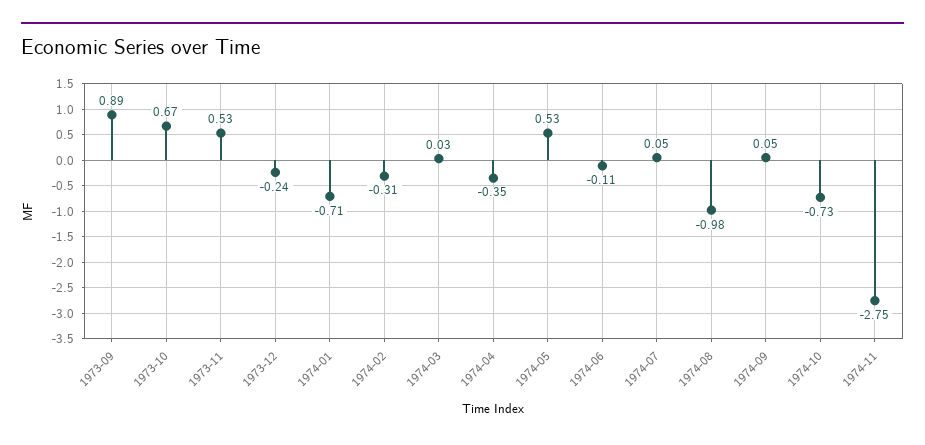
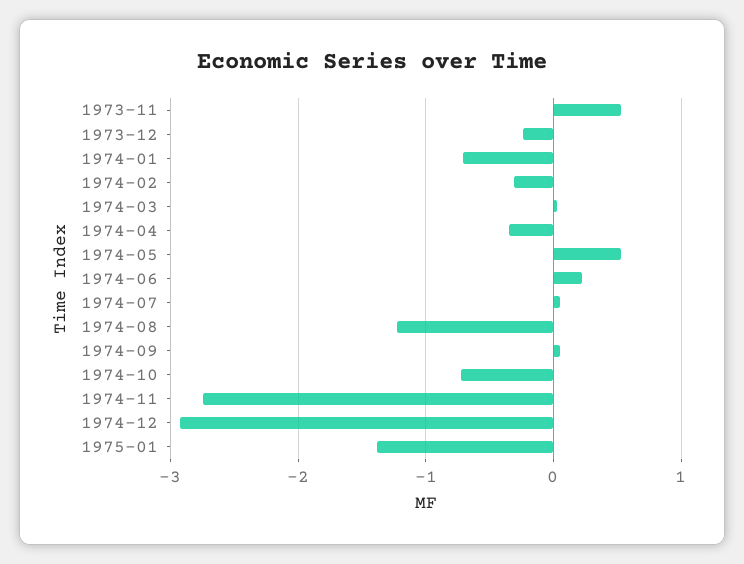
1973-09: 0.89 -> none
1973-10: 0.67 -> none
1974-06: -0.11 -> 0.2
1974-08: -0.98 -> -1.2
1974-12: none -> -2.9
1975-01: none -> -1.4

